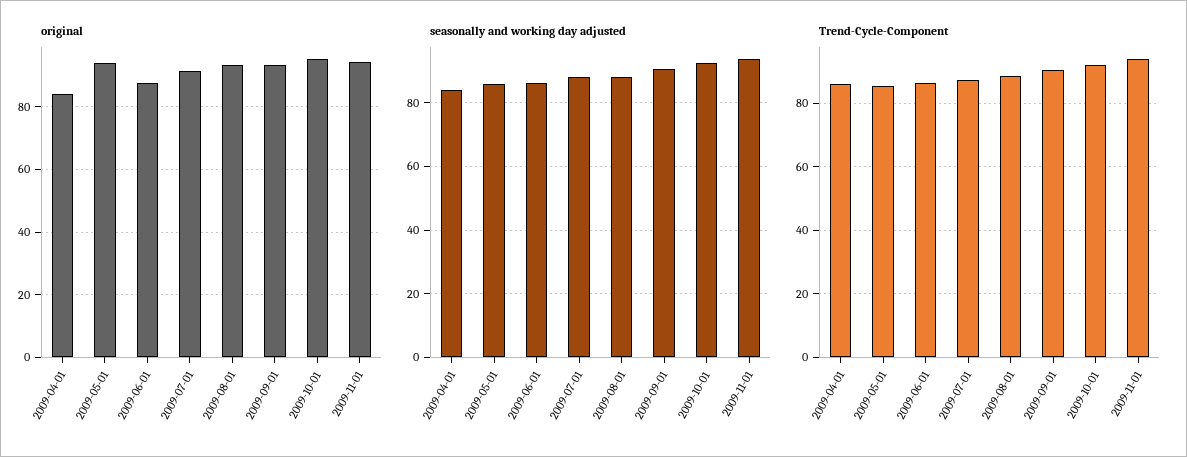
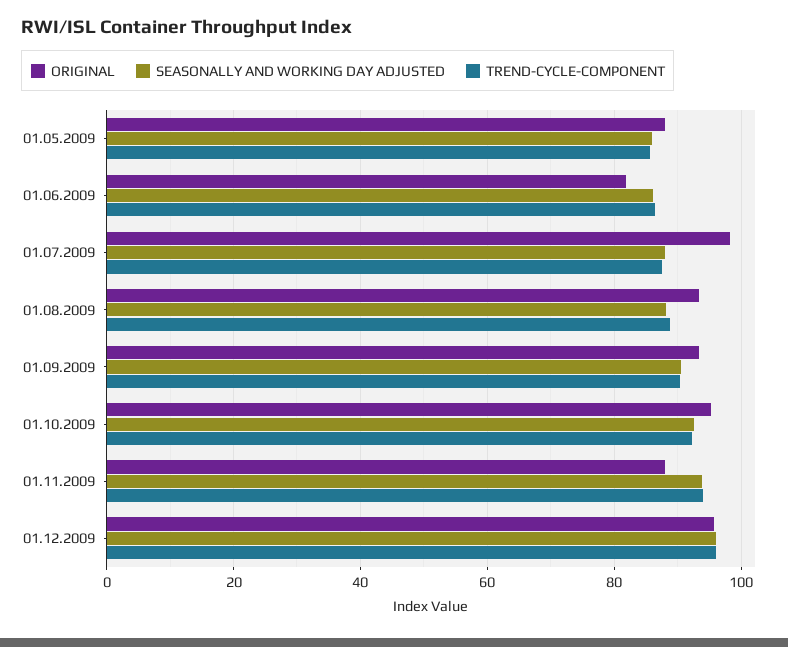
original, 2009-04-01: 84 -> none
original, 2009-05-01: 94 -> 88
original, 2009-06-01: 88 -> 82
original, 2009-07-01: 92 -> 98
original, 2009-11-01: 94 -> 88
seasonally and working day adjusted, 2009-04-01: 84 -> none
Trend-Cycle-Component, 2009-04-01: 86 -> none
original, 01.12.2009: none -> 96
seasonally and working day adjusted, 01.12.2009: none -> 96
Trend-Cycle-Component, 01.12.2009: none -> 96

